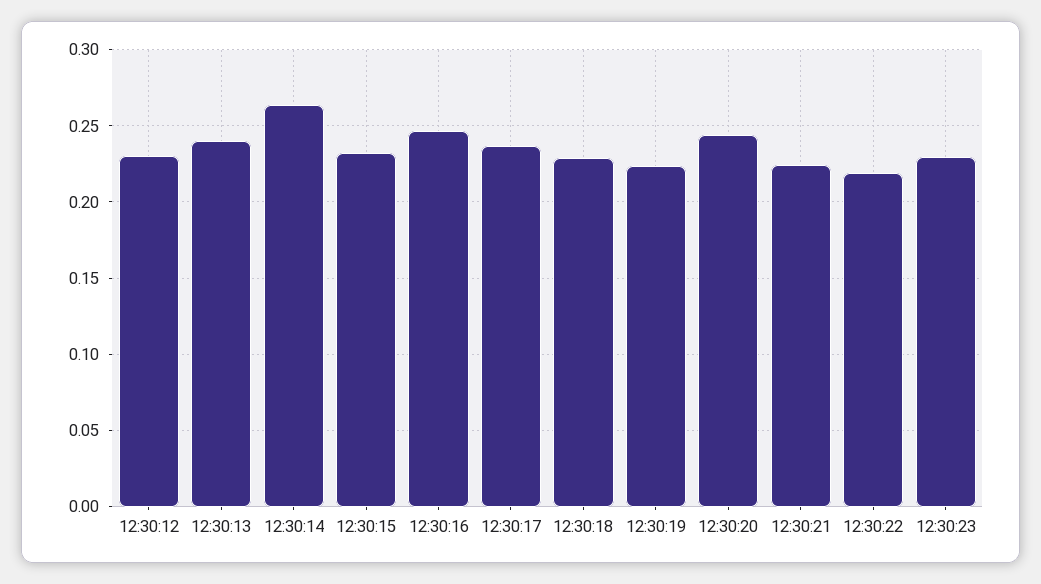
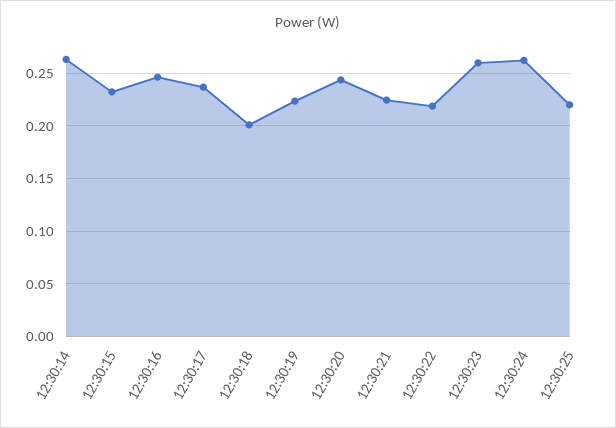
12:30:12: 0.23 -> none
12:30:13: 0.24 -> none
12:30:18: 0.23 -> 0.2
12:30:23: 0.23 -> 0.26
12:30:24: none -> 0.26
12:30:25: none -> 0.22

